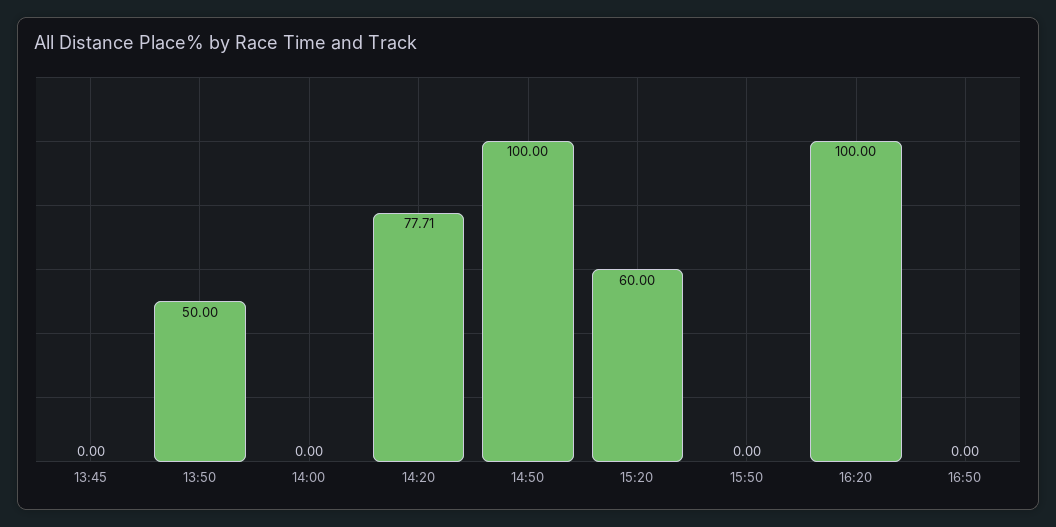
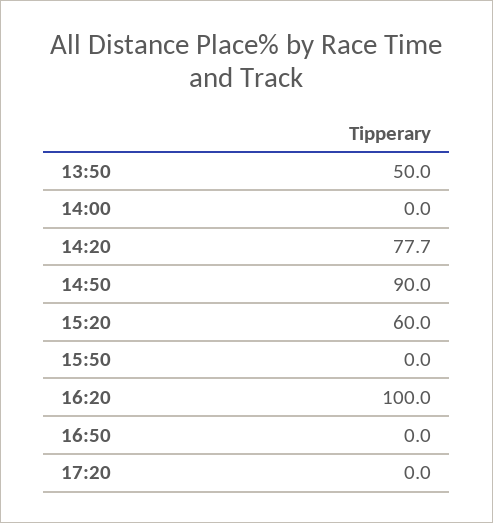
13:45: 0 -> none
14:50: 100 -> 90
17:20: none -> 0

